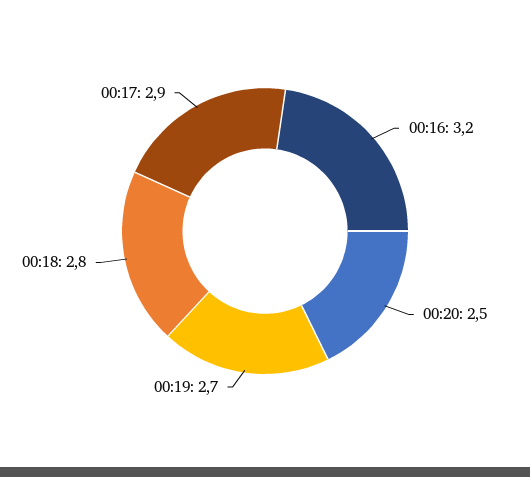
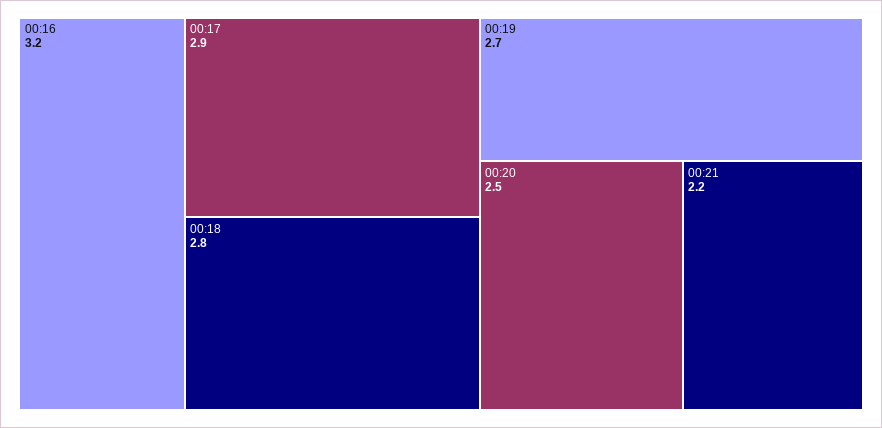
00:21: none -> 2.2

